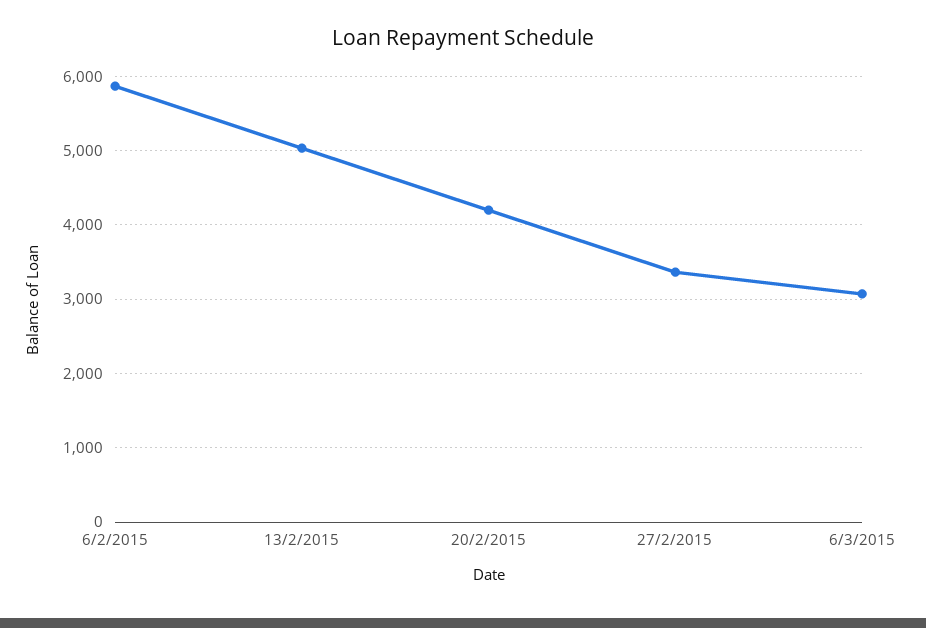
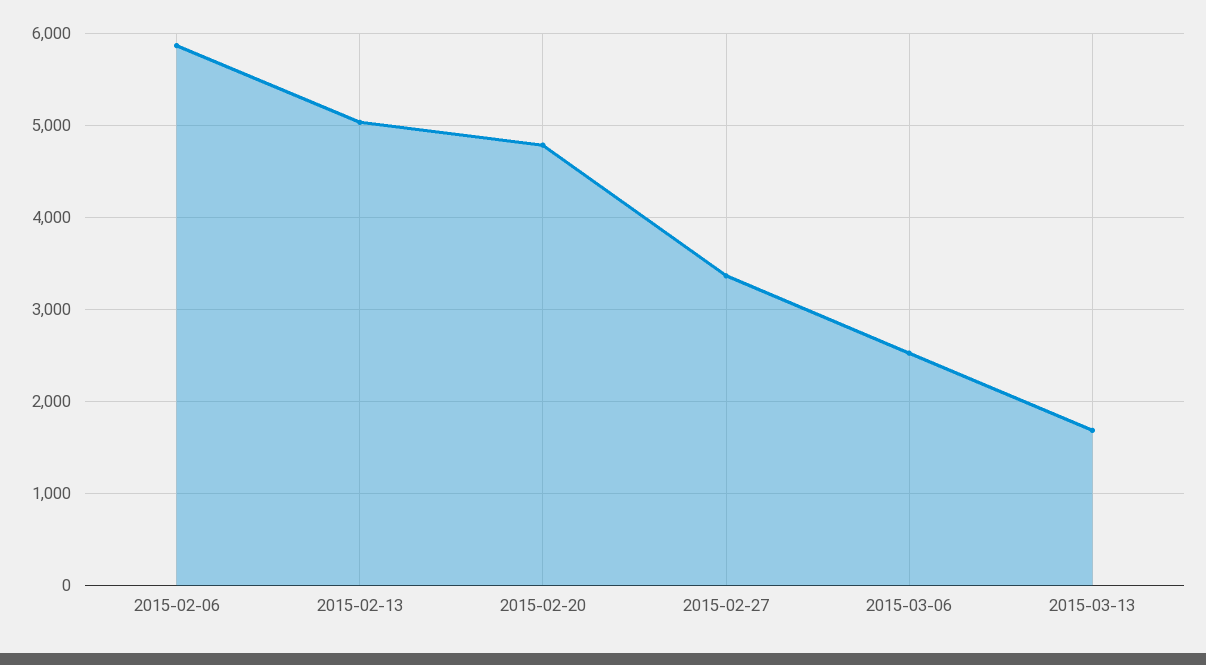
20/2/2015: 4200 -> 4800
6/3/2015: 3100 -> 2500
2015-03-13: none -> 1700

